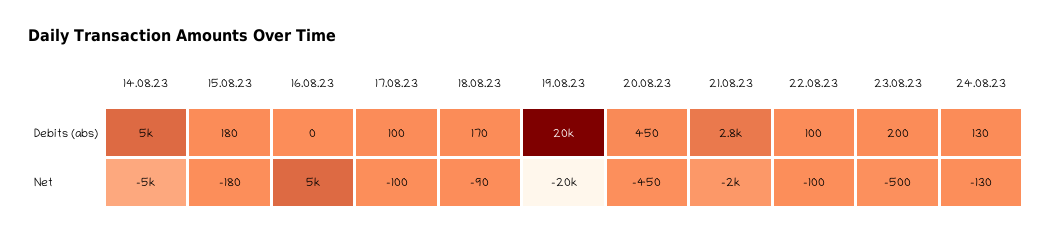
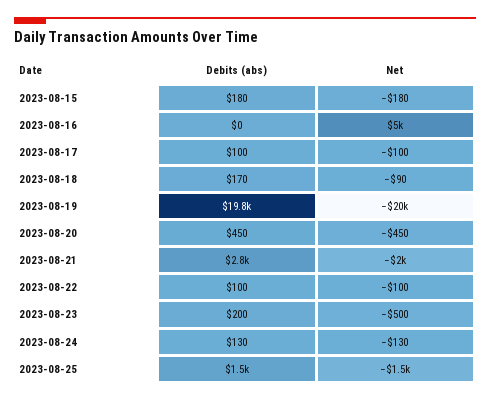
14.08.23, Debits (abs): 5000 -> none
19.08.23, Debits (abs): 20000 -> 19800
14.08.23, Net: -5000 -> none
2023-08-25, Debits (abs): none -> 1500
2023-08-25, Net: none -> -1500

